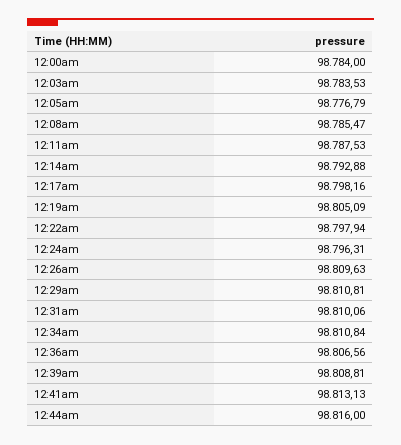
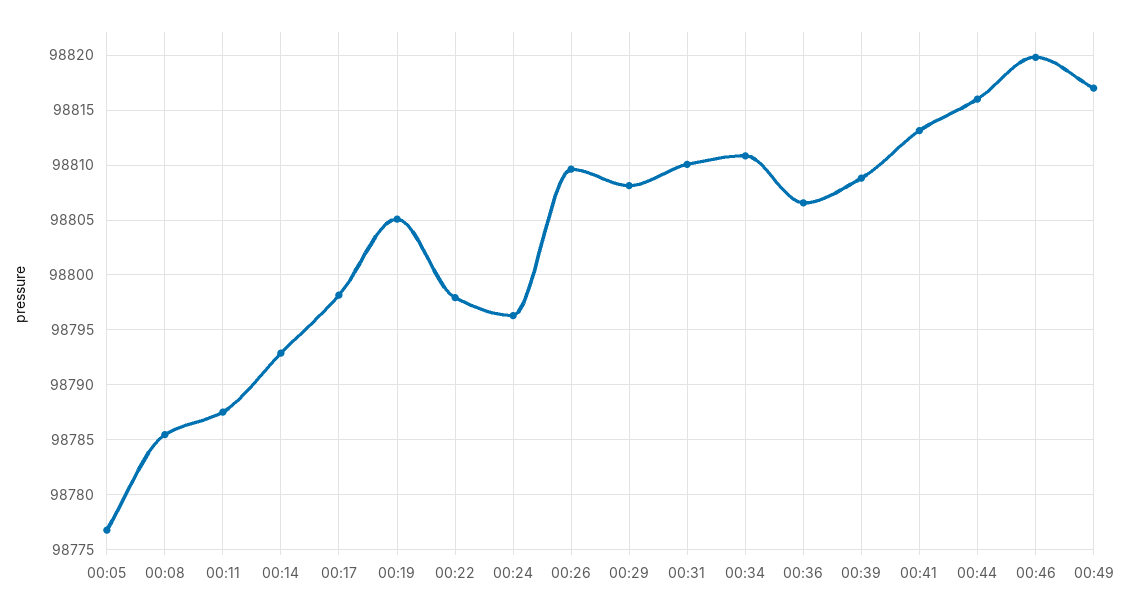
12:00am: 98784 -> none
12:03am: 98783.53 -> none
12:29am: 98810.81 -> 98808
00:46: none -> 98820
00:49: none -> 98817

